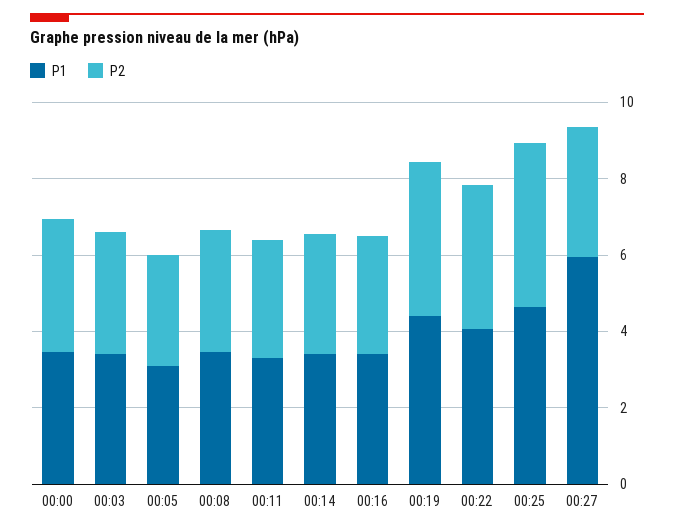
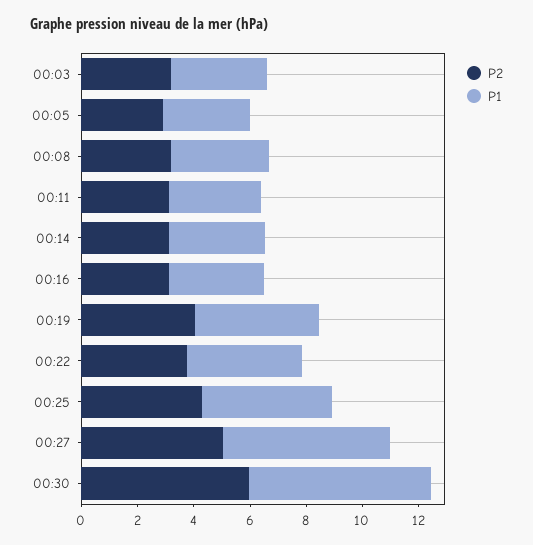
P1, 00:00: 3.5 -> none
P2, 00:00: 3.5 -> none
P2, 00:27: 3.5 -> 5
P2, 00:30: none -> 6
P1, 00:30: none -> 6.5

